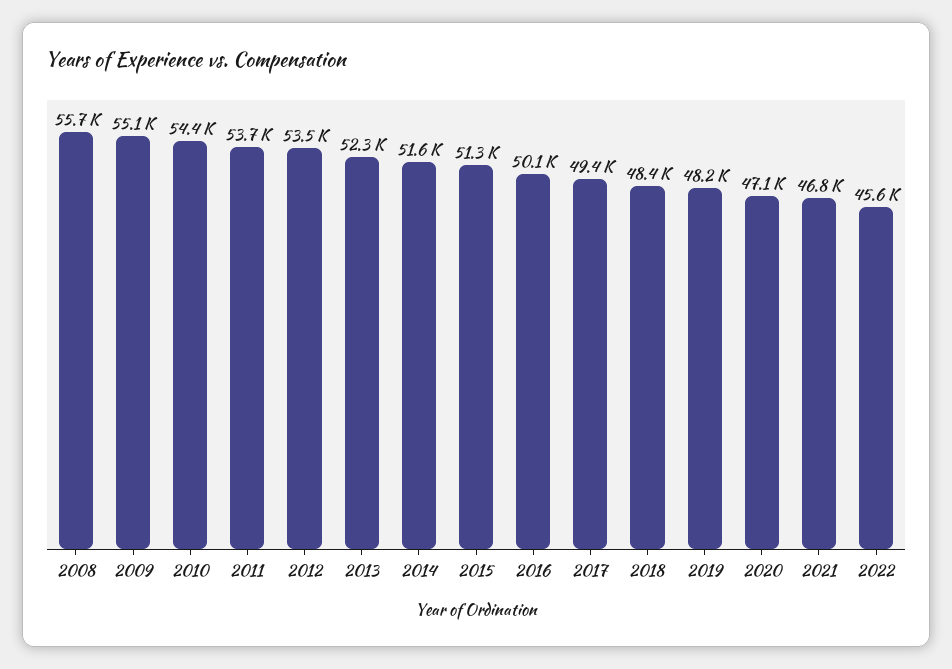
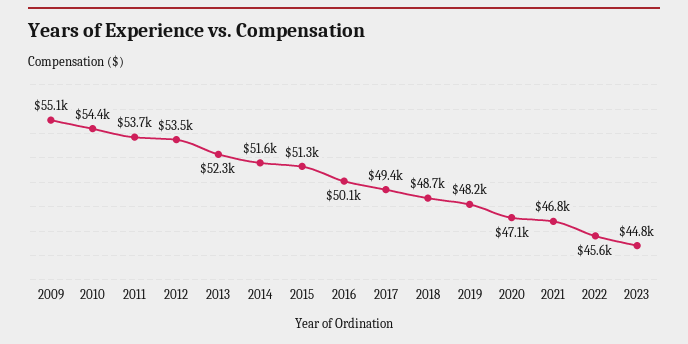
2008: 55700 -> none
2018: 48400 -> 48700
2023: none -> 44800

